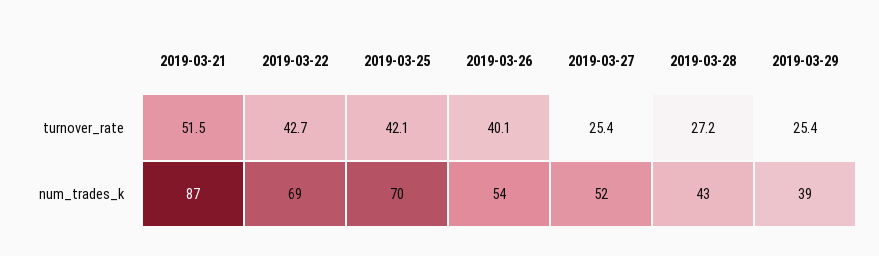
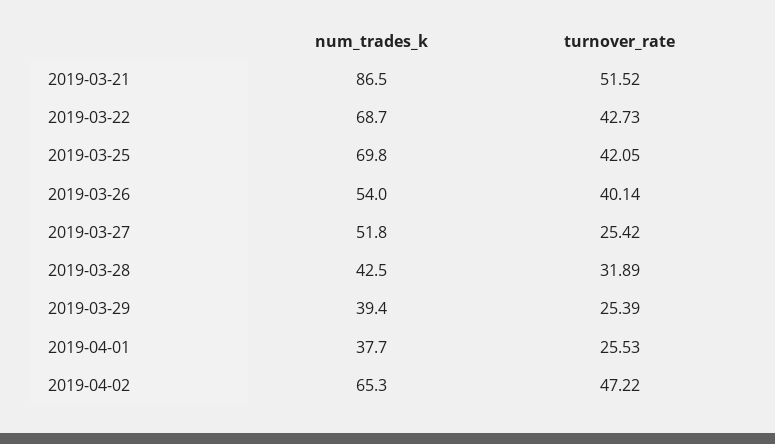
2019-03-28, turnover_rate: 27.2 -> 31.89
2019-04-01, num_trades_k: none -> 37.7
2019-04-01, turnover_rate: none -> 25.53
2019-04-02, num_trades_k: none -> 65.3
2019-04-02, turnover_rate: none -> 47.22

